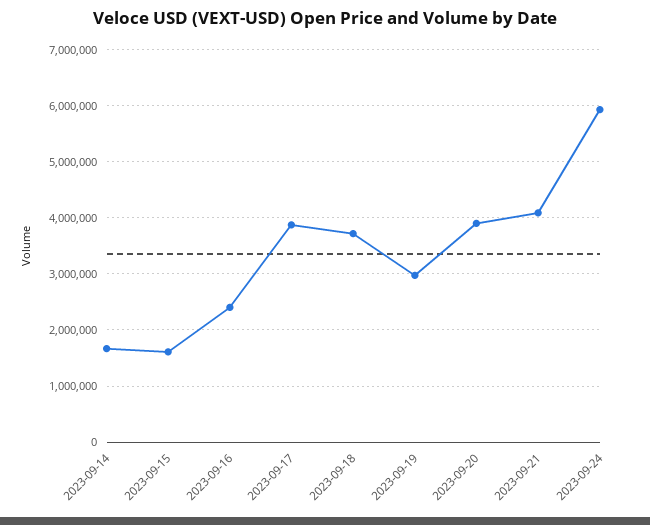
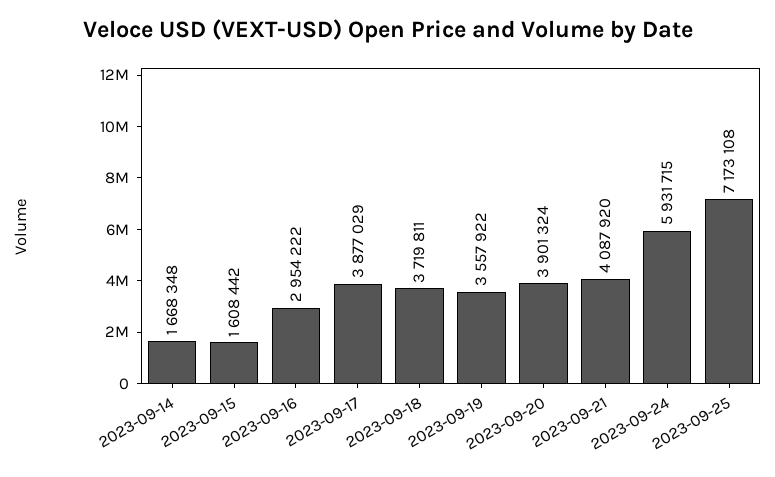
2023-09-16: 2400000 -> 2954222
2023-09-19: 3000000 -> 3557922
2023-09-25: none -> 7173108

